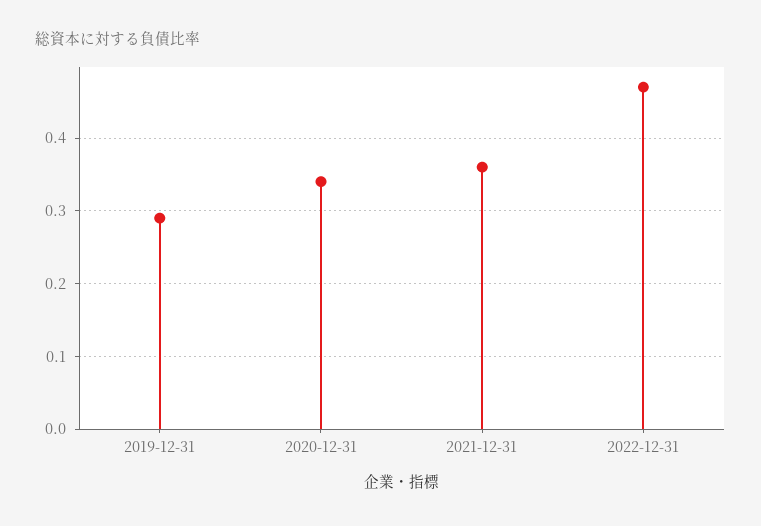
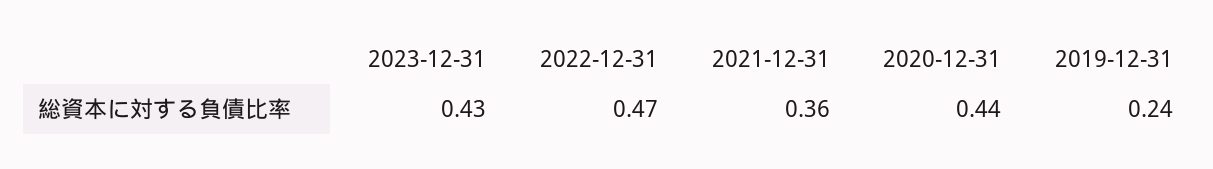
2019-12-31: 0.29 -> 0.24
2020-12-31: 0.34 -> 0.44
2023-12-31: none -> 0.43

